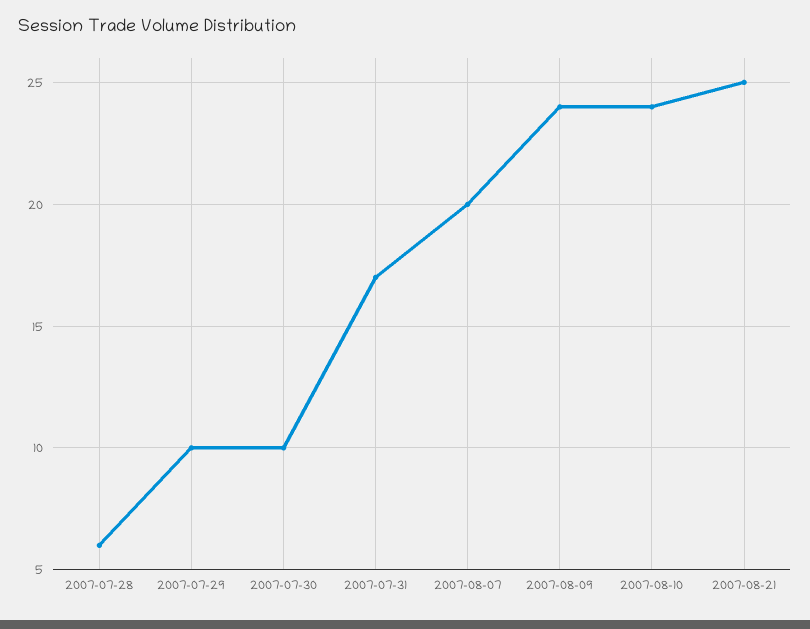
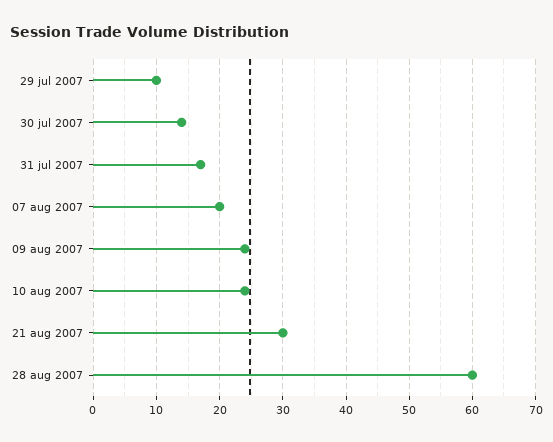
2007-07-28: 6 -> none
2007-07-30: 10 -> 14
2007-08-21: 25 -> 30
28 aug 2007: none -> 60

